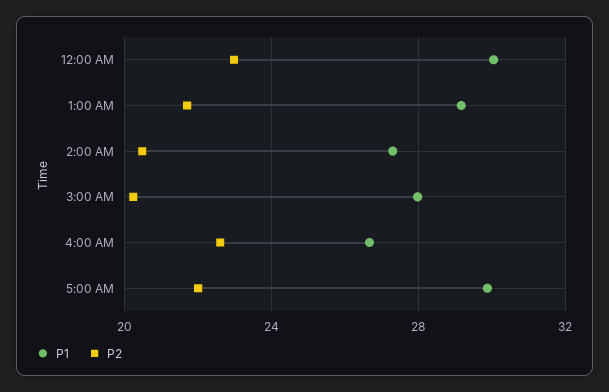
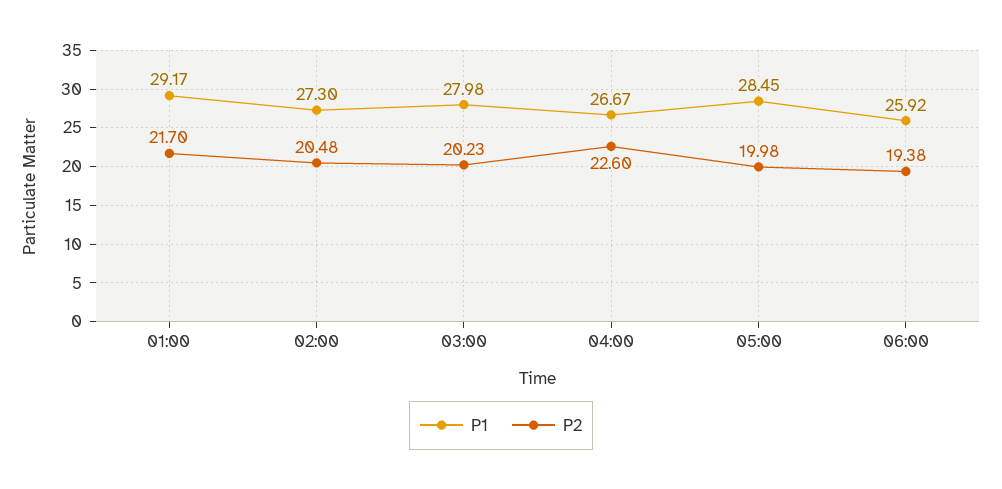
P1, 12:00 AM: 30 -> none
P2, 12:00 AM: 23 -> none
P1, 5:00 AM: 30 -> 28.45
P2, 5:00 AM: 22 -> 19.98
P1, 06:00: none -> 25.92
P2, 06:00: none -> 19.38

